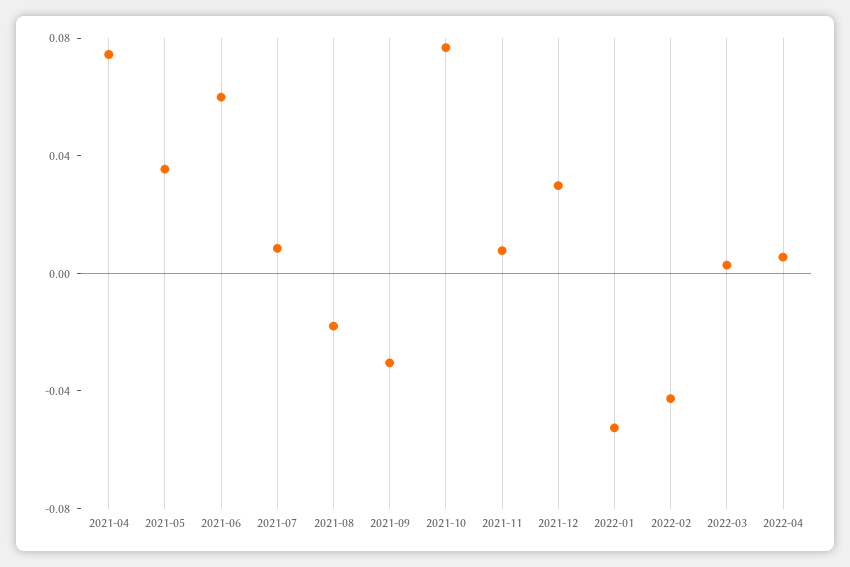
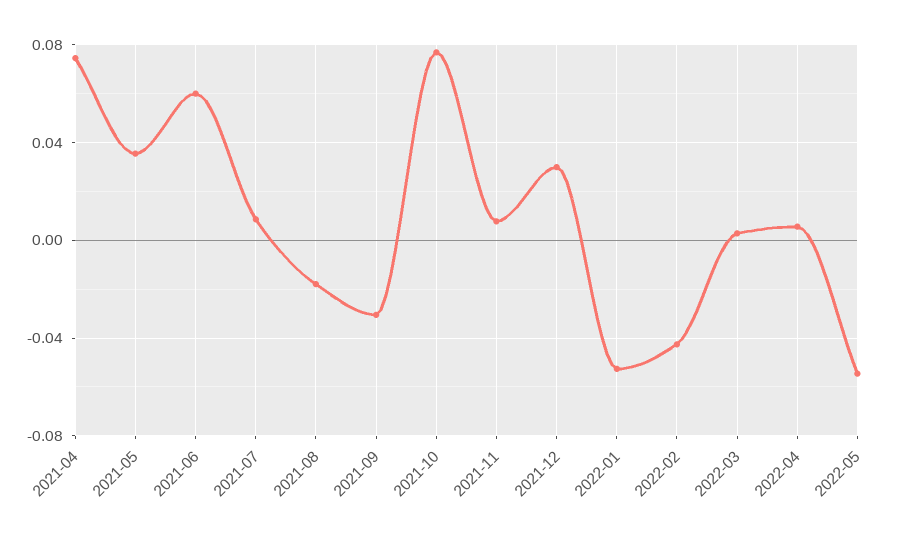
2022-05: none -> -0.055

